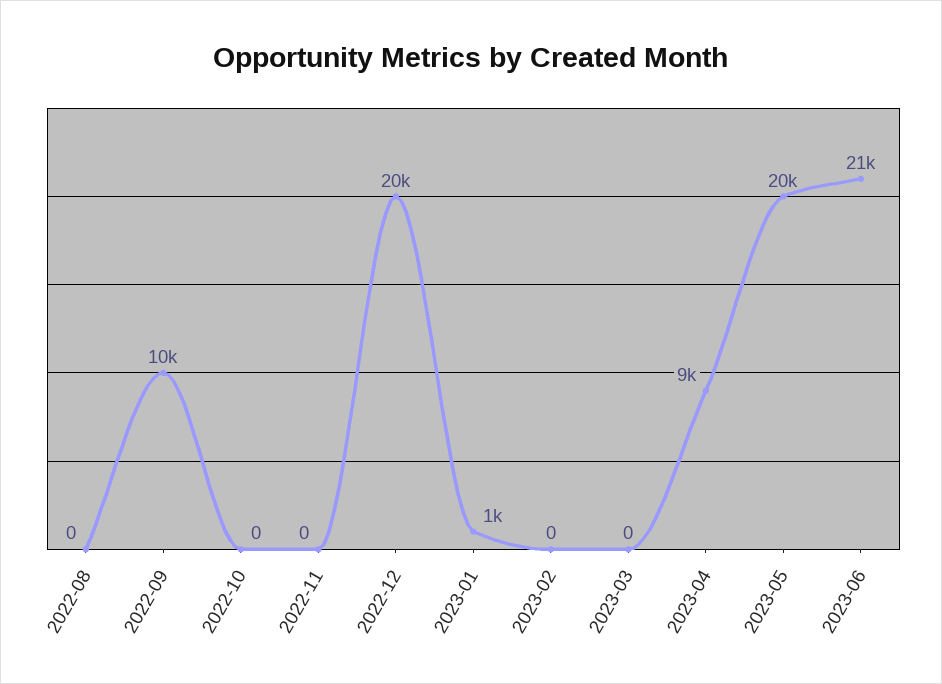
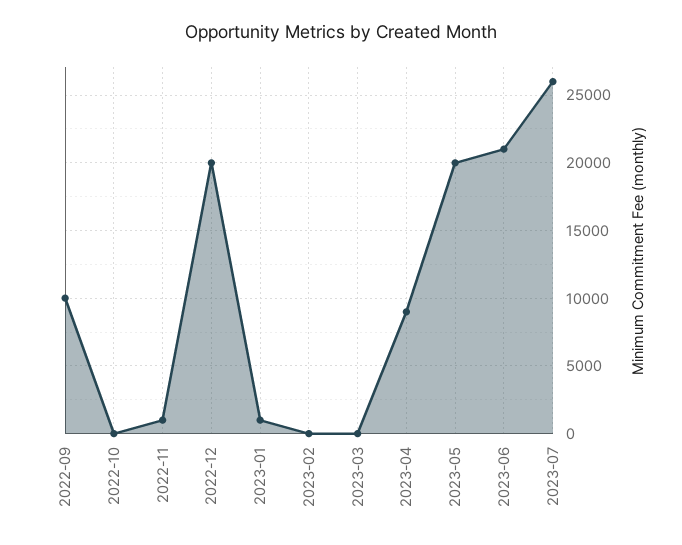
2022-08: 0 -> none
2022-11: 0 -> 1000
2023-07: none -> 26000

